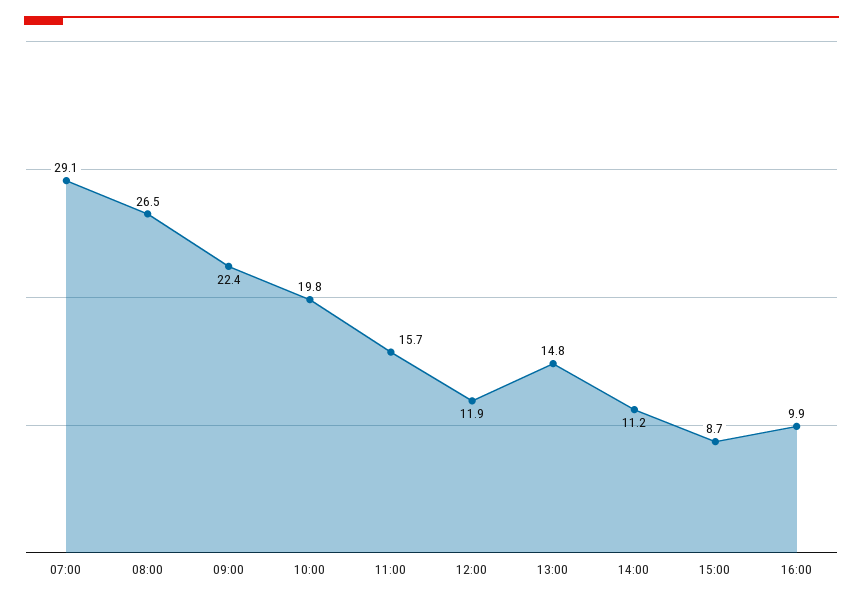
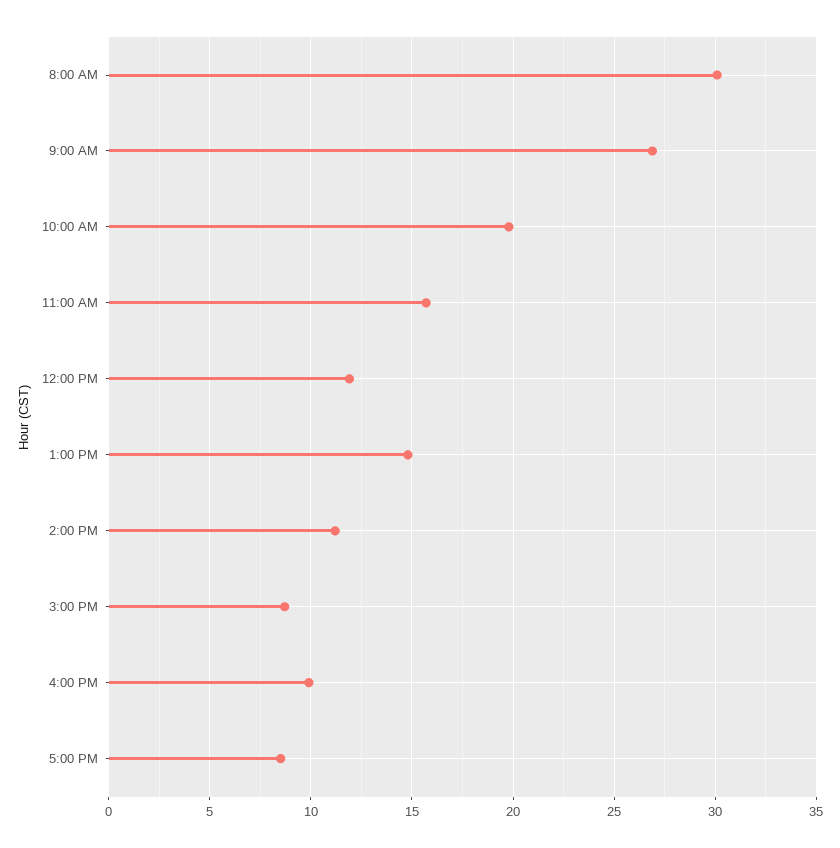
07:00: 29.1 -> none
08:00: 26.5 -> 30
09:00: 22.4 -> 27
5:00 PM: none -> 8.5

